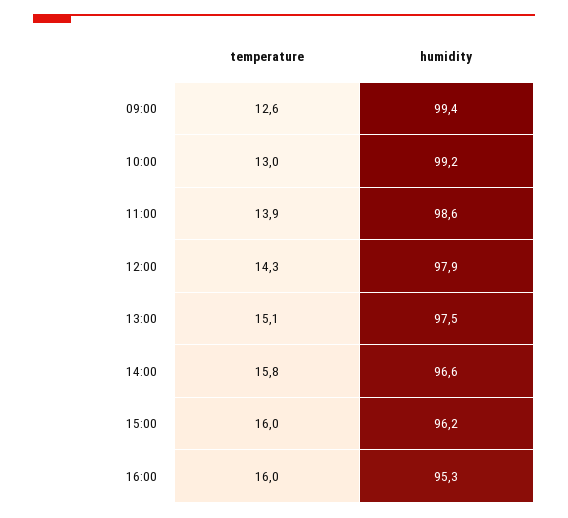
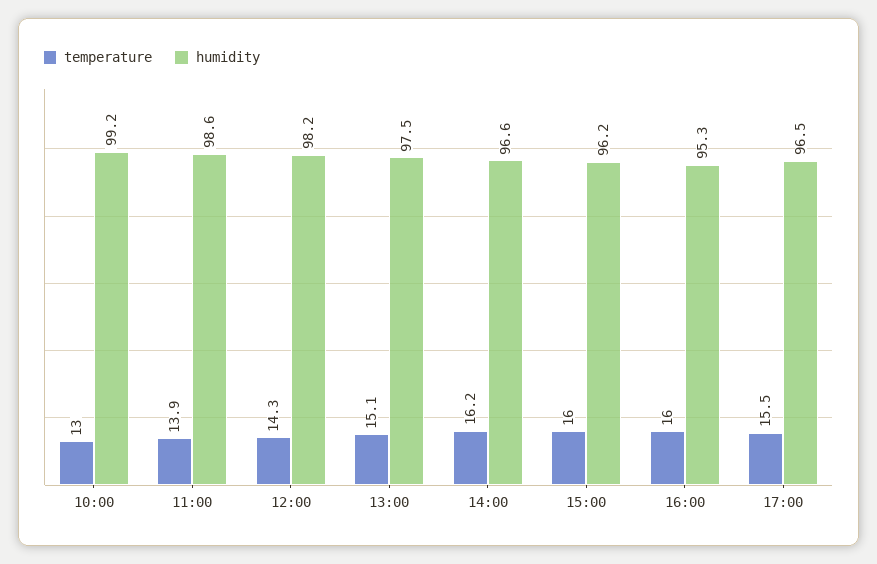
temperature, 09:00: 12.6 -> none
humidity, 09:00: 99.4 -> none
humidity, 12:00: 97.9 -> 98.2
temperature, 14:00: 15.8 -> 16.2
temperature, 17:00: none -> 15.5
humidity, 17:00: none -> 96.5

